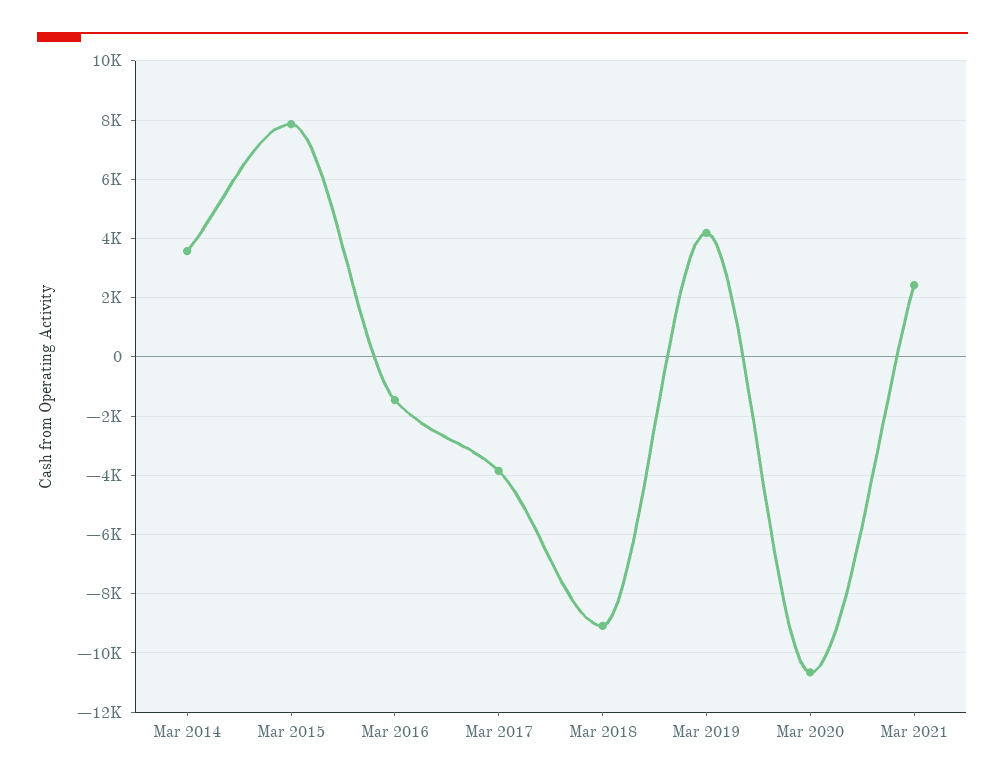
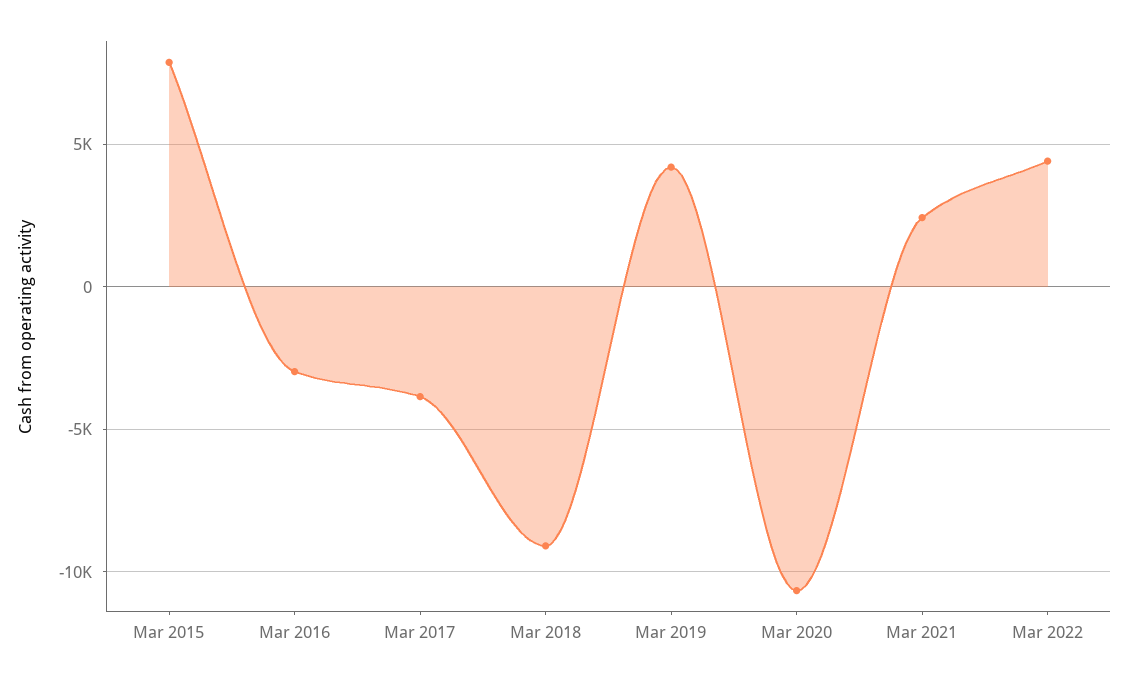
Mar 2014: 3500 -> none
Mar 2016: -1500 -> -3000
Mar 2022: none -> 4500

